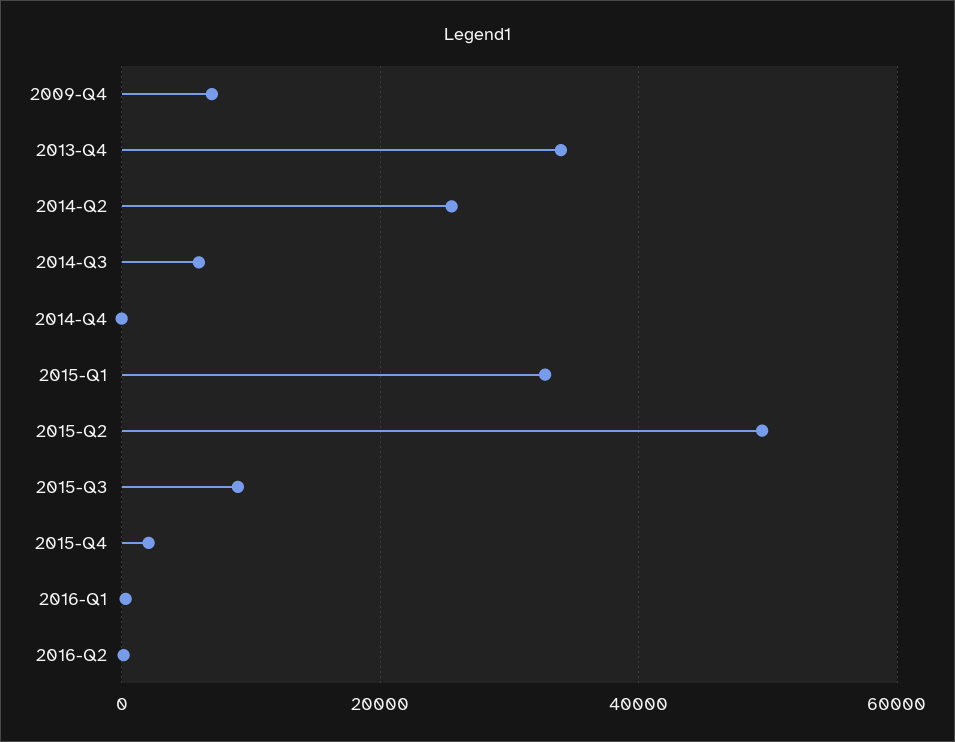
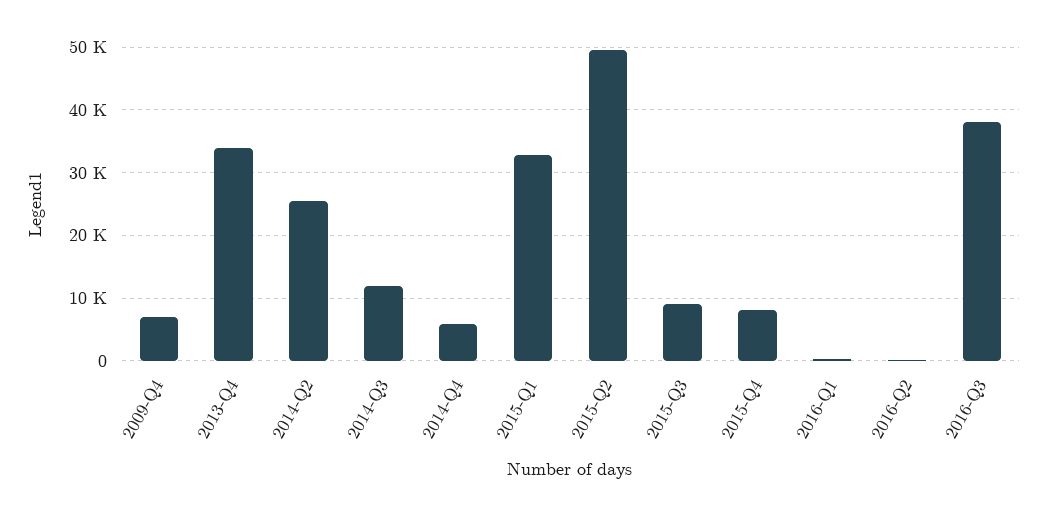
2014-Q3: 6000 -> 12000
2014-Q4: 0 -> 6000
2015-Q4: 2000 -> 8000
2016-Q3: none -> 38000

